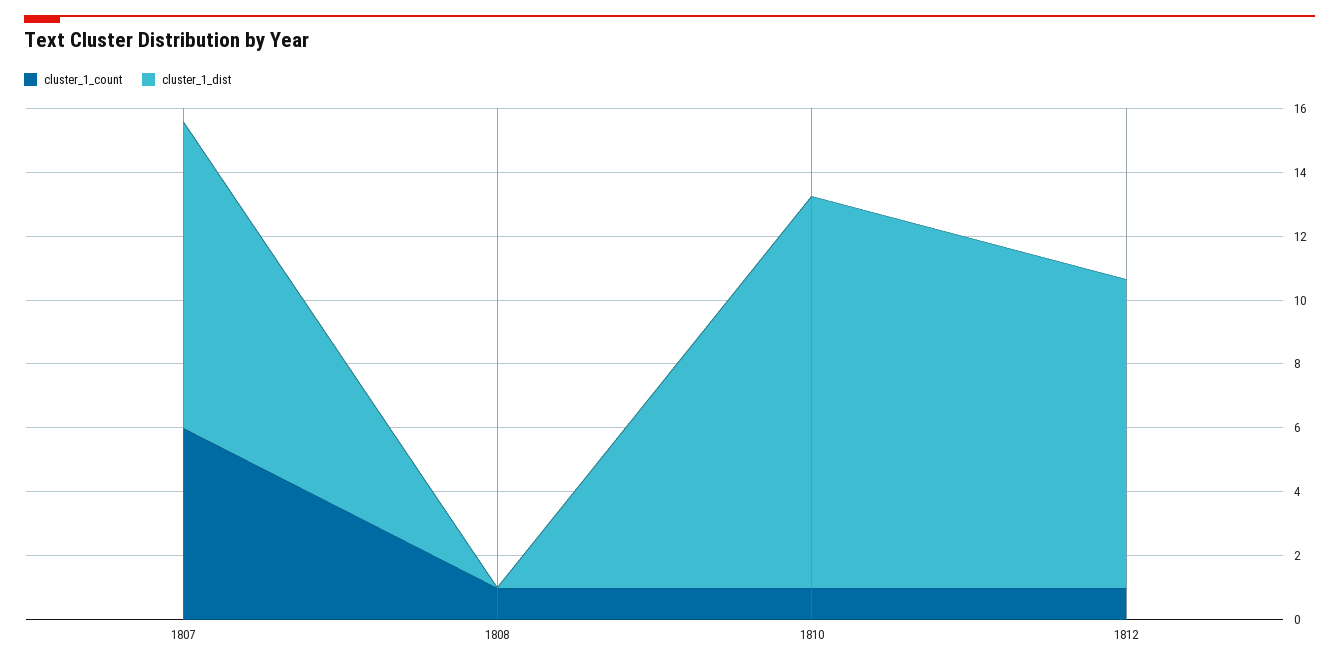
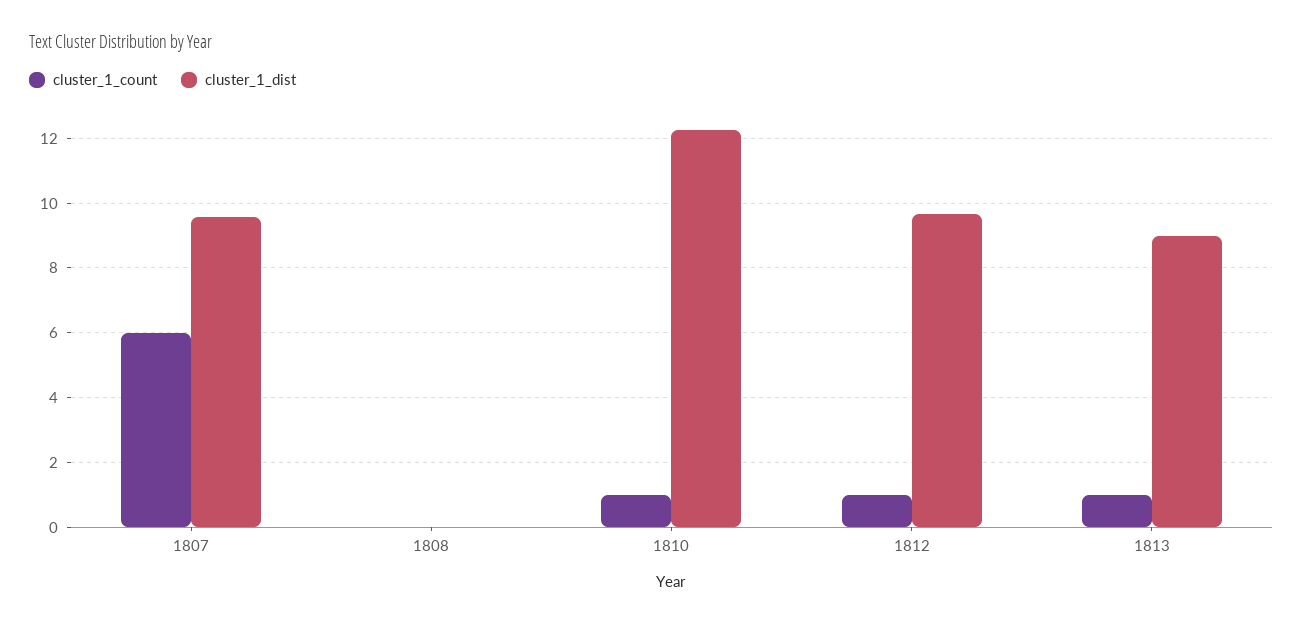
cluster_1_count, 1808: 1 -> 0
cluster_1_count, 1813: none -> 1
cluster_1_dist, 1813: none -> 9

